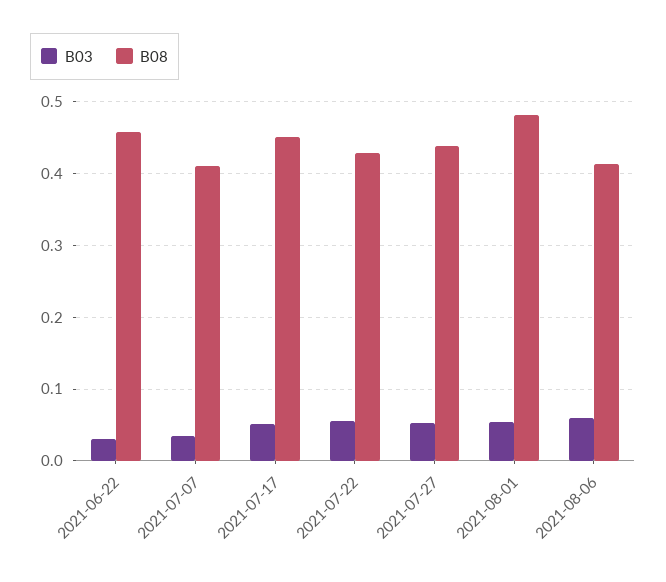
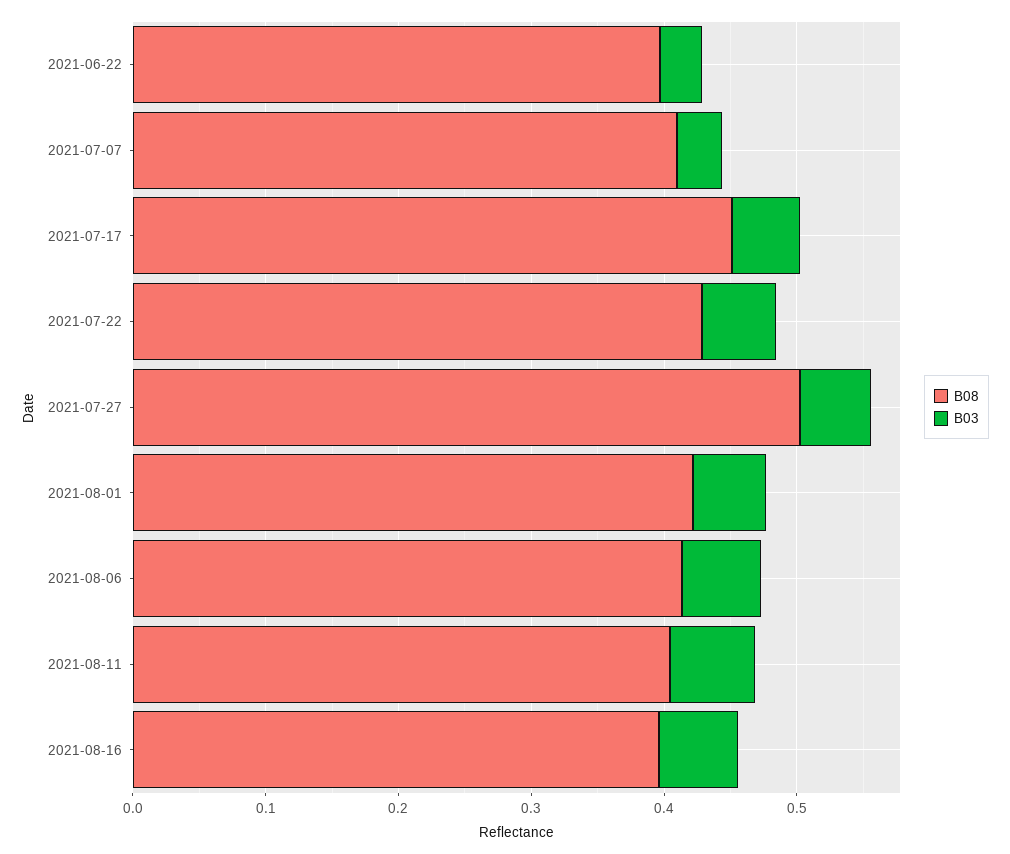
B08, 2021-06-22: 0.46 -> 0.4
B08, 2021-07-27: 0.44 -> 0.5
B08, 2021-08-01: 0.48 -> 0.42
B08, 2021-08-11: none -> 0.4
B03, 2021-08-11: none -> 0.06
B08, 2021-08-16: none -> 0.4
B03, 2021-08-16: none -> 0.06

